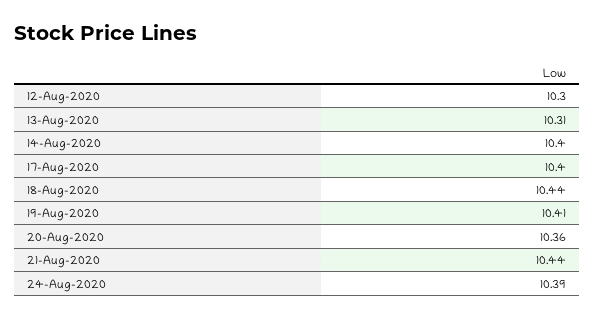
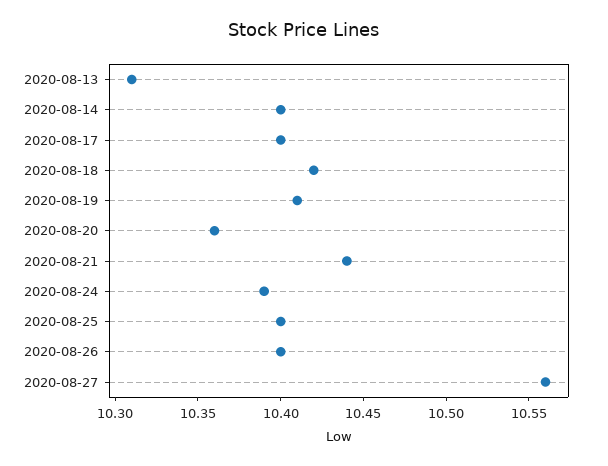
12-Aug-2020: 10.3 -> none
18-Aug-2020: 10.44 -> 10.42
2020-08-25: none -> 10.4
2020-08-26: none -> 10.4
2020-08-27: none -> 10.56

